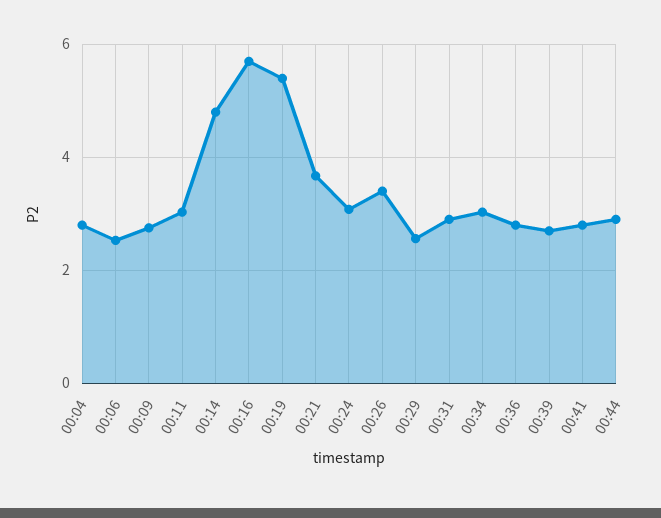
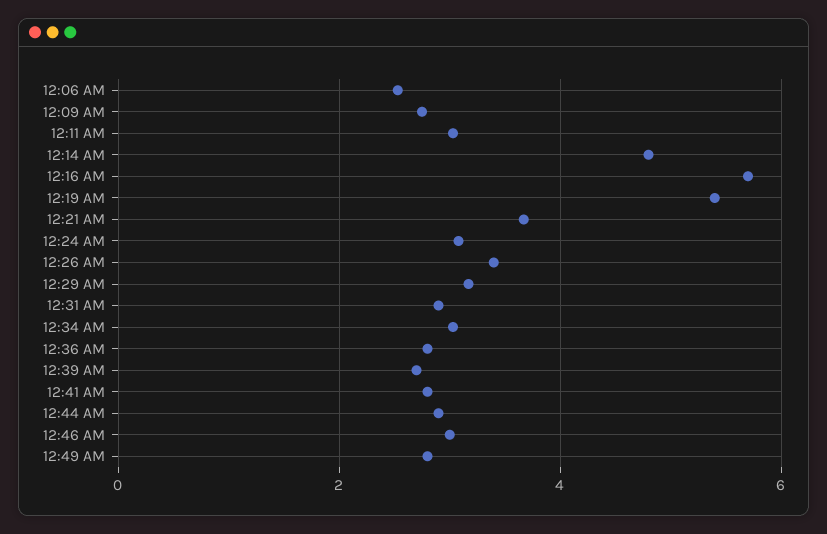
00:04: 2.8 -> none
00:29: 2.6 -> 3.2
12:46 AM: none -> 3
12:49 AM: none -> 2.8

